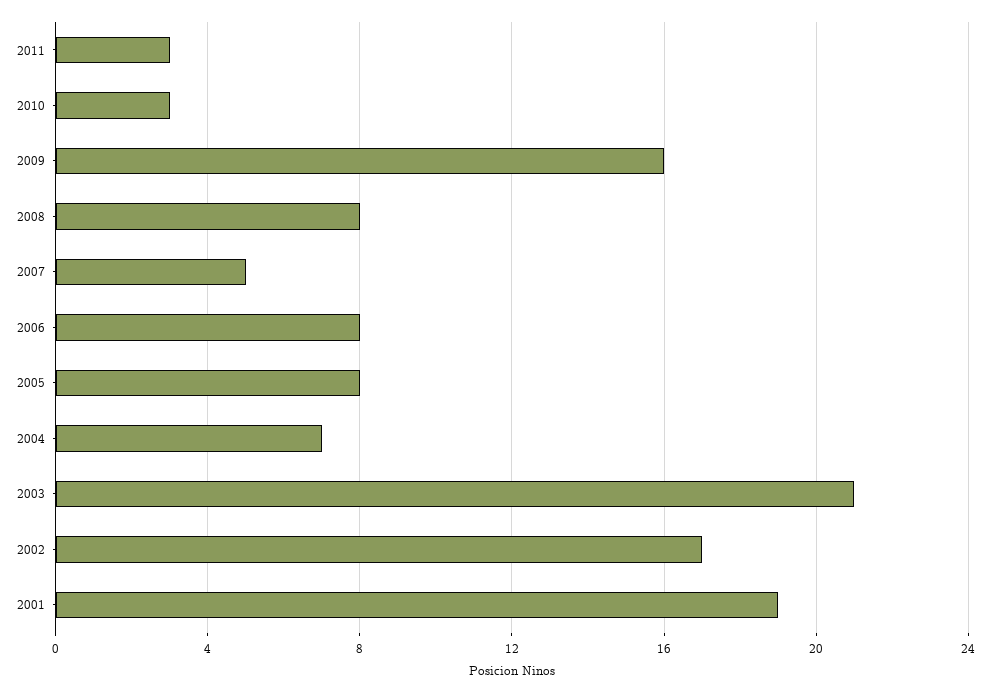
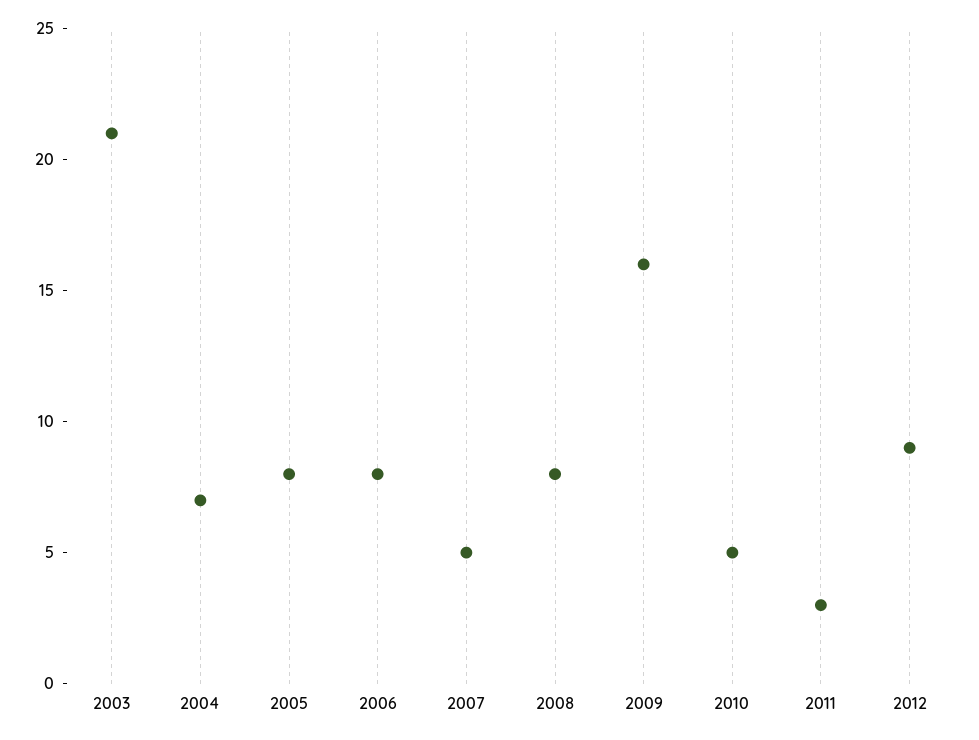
2010: 3 -> 5
2002: 17 -> none
2001: 19 -> none
2012: none -> 9

